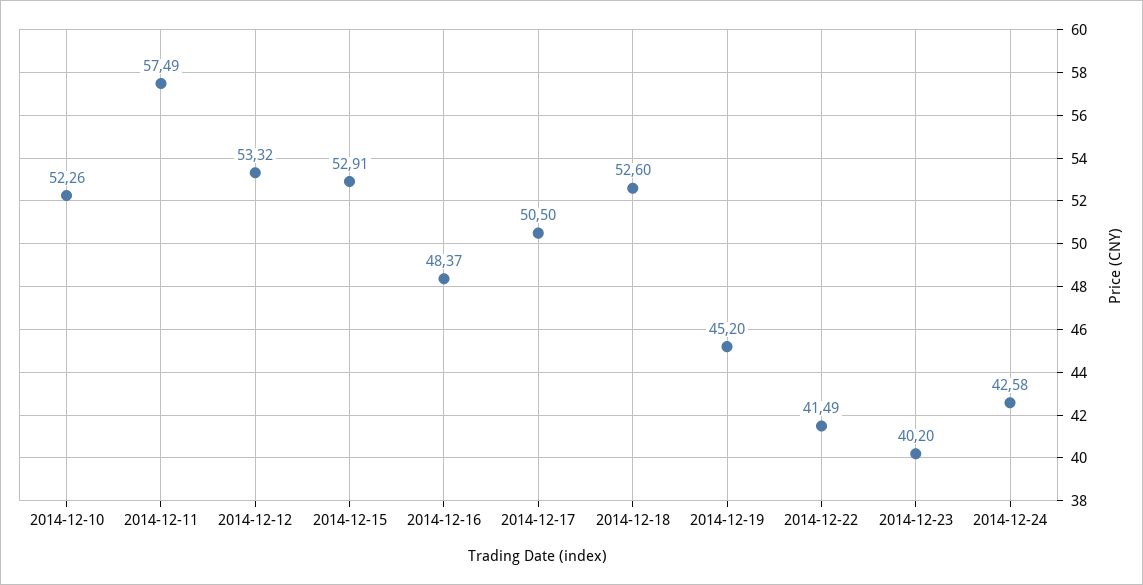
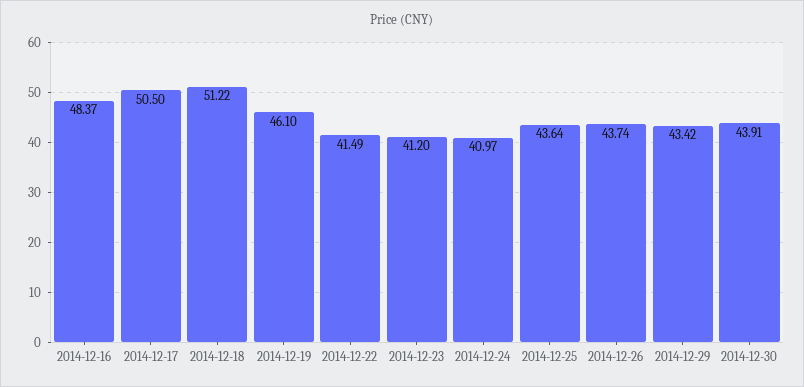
2014-12-10: 52.26 -> none
2014-12-11: 57.49 -> none
2014-12-12: 53.32 -> none
2014-12-15: 52.91 -> none
2014-12-18: 52.6 -> 51.22
2014-12-19: 45.2 -> 46.1
2014-12-23: 40.2 -> 41.2
2014-12-24: 42.58 -> 40.97
2014-12-25: none -> 43.64
2014-12-26: none -> 43.74
2014-12-29: none -> 43.42
2014-12-30: none -> 43.91

